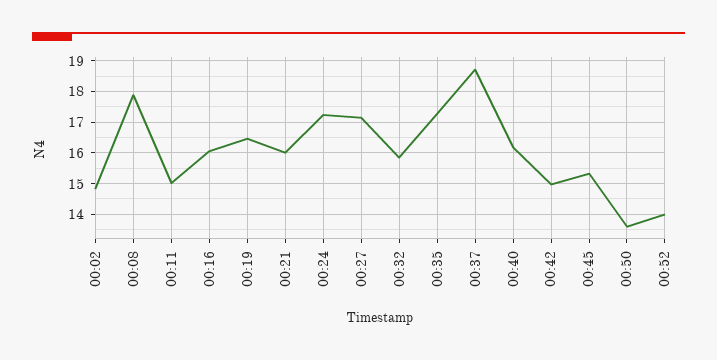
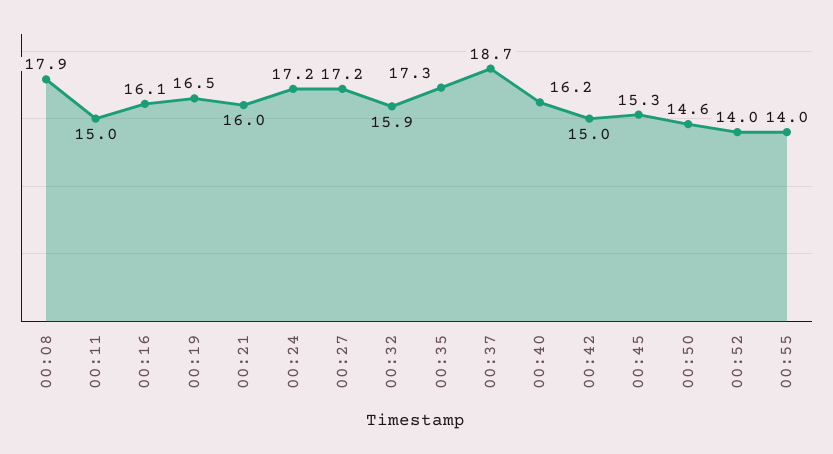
00:02: 14.8 -> none
00:50: 13.6 -> 14.6
00:55: none -> 14

